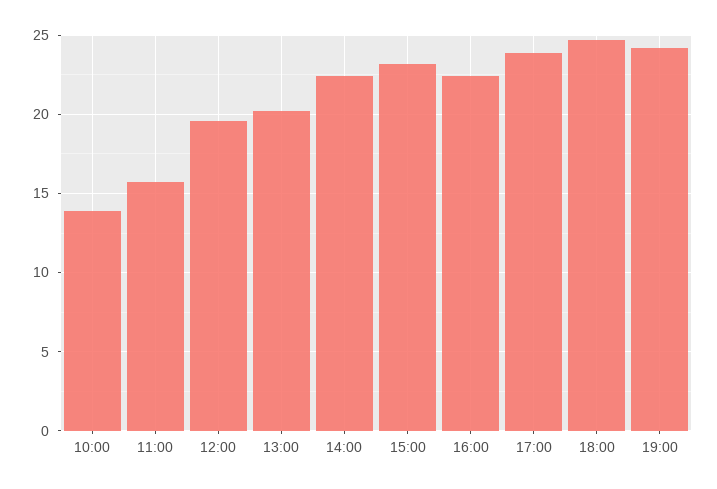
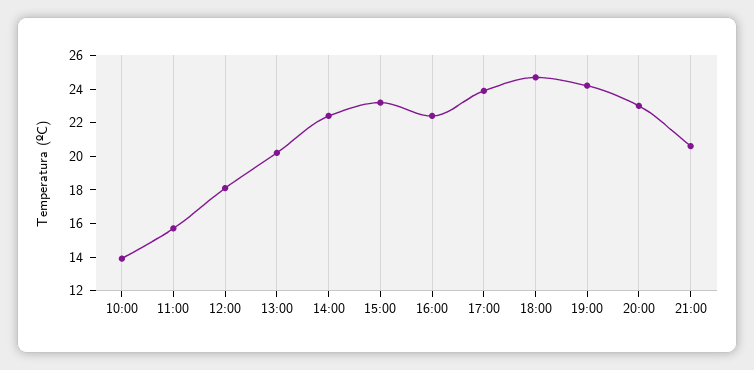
12:00: 19.5 -> 18
20:00: none -> 23
21:00: none -> 20.5

